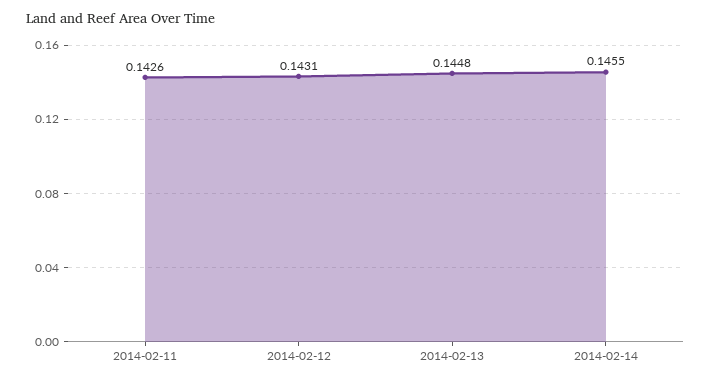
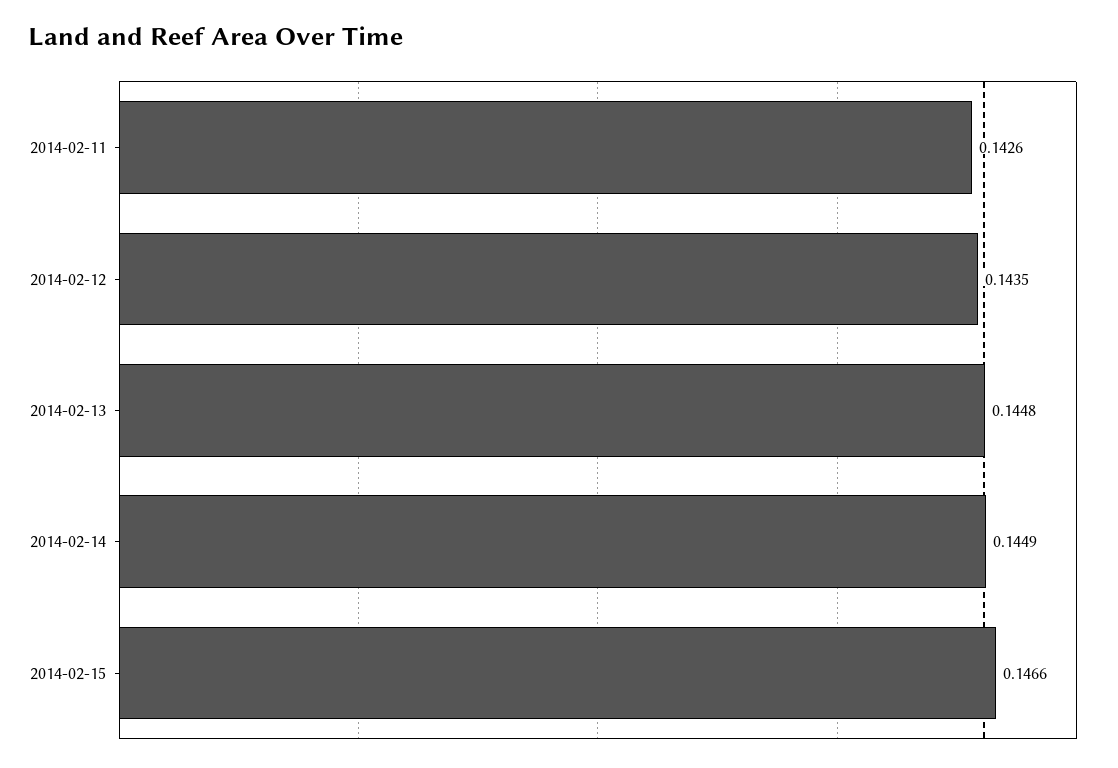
2014-02-12: 0.1431 -> 0.1435
2014-02-14: 0.1455 -> 0.1449
2014-02-15: none -> 0.1466

